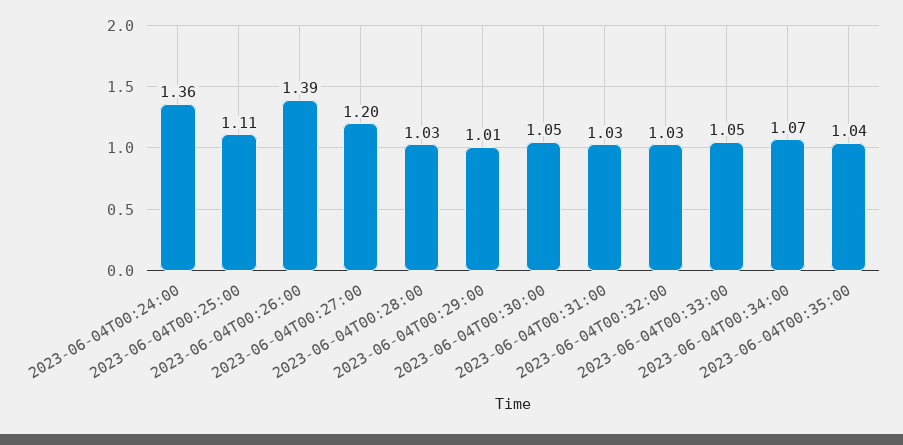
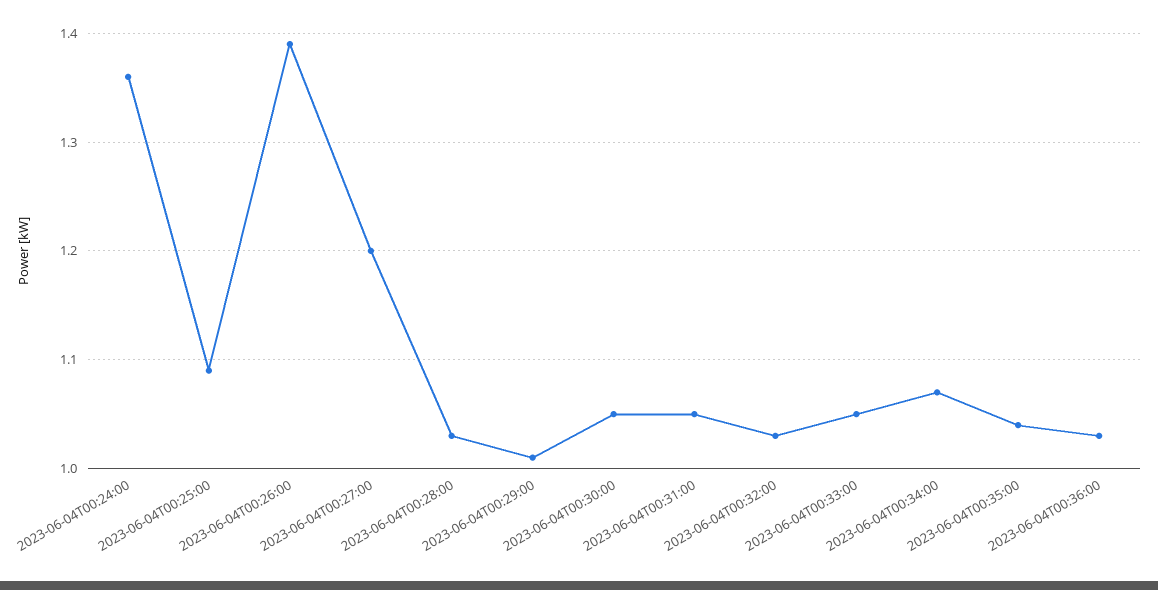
2023-06-04T00:25:00: 1.11 -> 1.09
2023-06-04T00:31:00: 1.03 -> 1.05
2023-06-04T00:36:00: none -> 1.03

